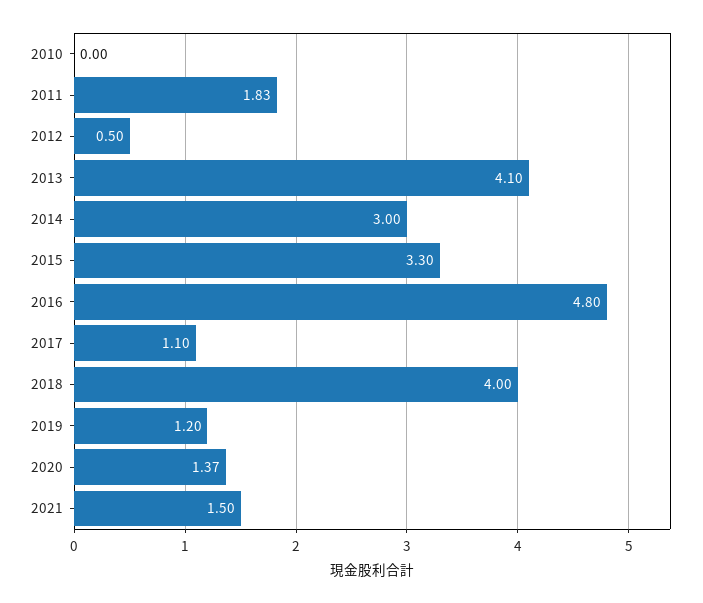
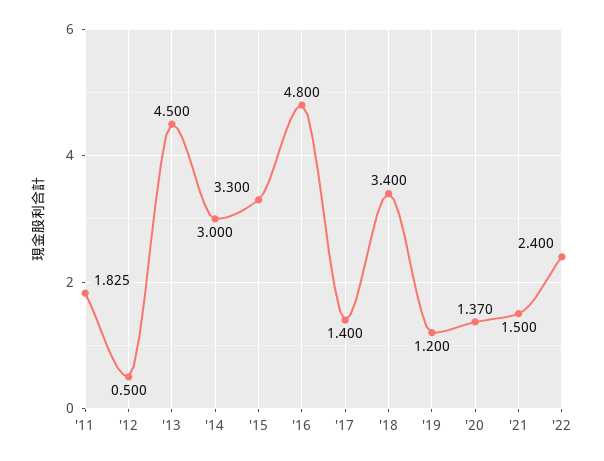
2010: 0 -> none
2013: 4.1 -> 4.5
2017: 1.1 -> 1.4
2018: 4 -> 3.4
'22: none -> 2.4

